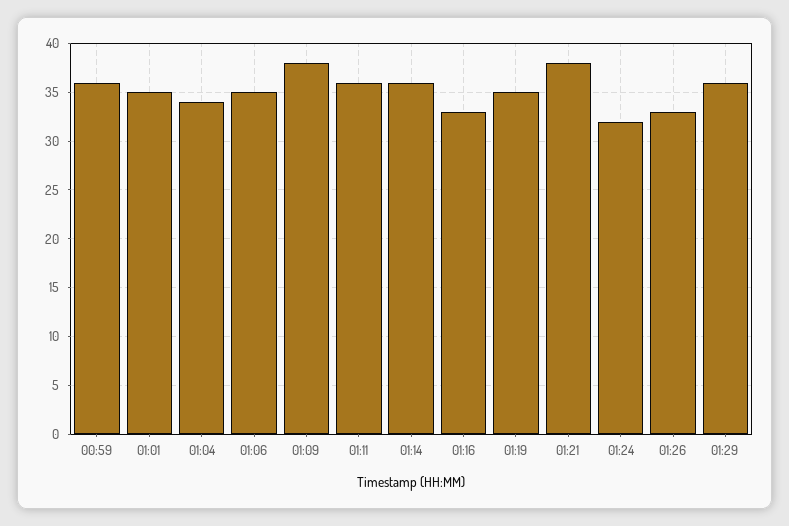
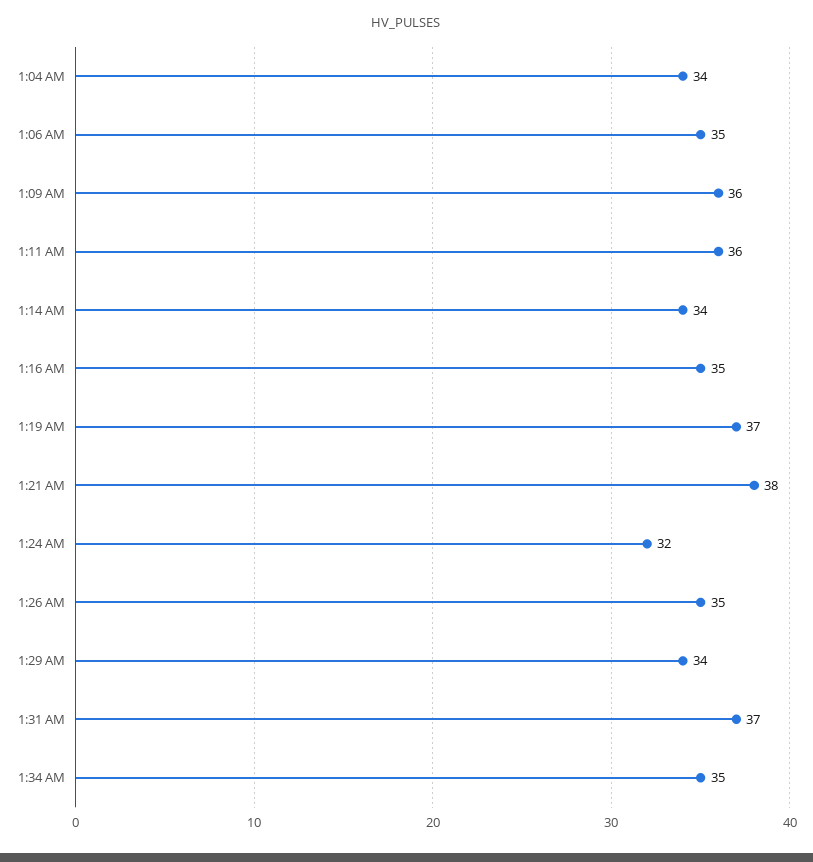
00:59: 36 -> none
01:01: 35 -> none
01:09: 38 -> 36
01:14: 36 -> 34
01:16: 33 -> 35
01:19: 35 -> 37
01:26: 33 -> 35
01:29: 36 -> 34
1:31 AM: none -> 37
1:34 AM: none -> 35

